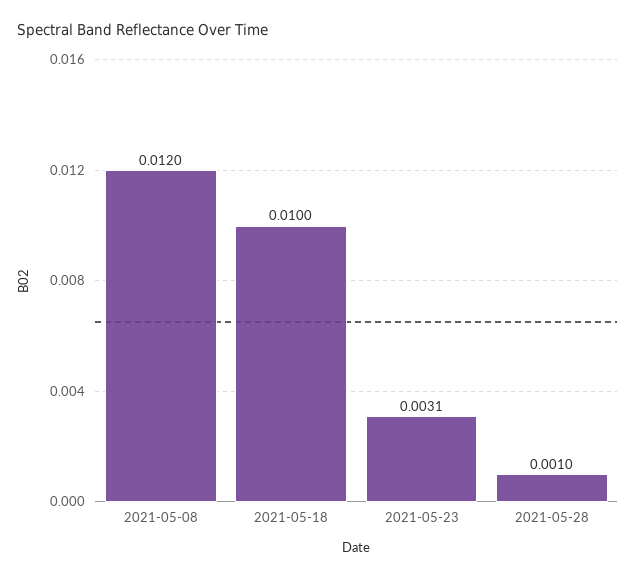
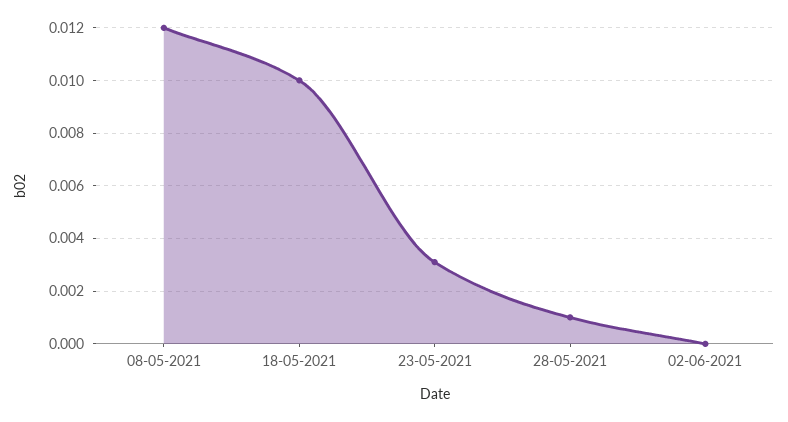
02-06-2021: none -> 0

